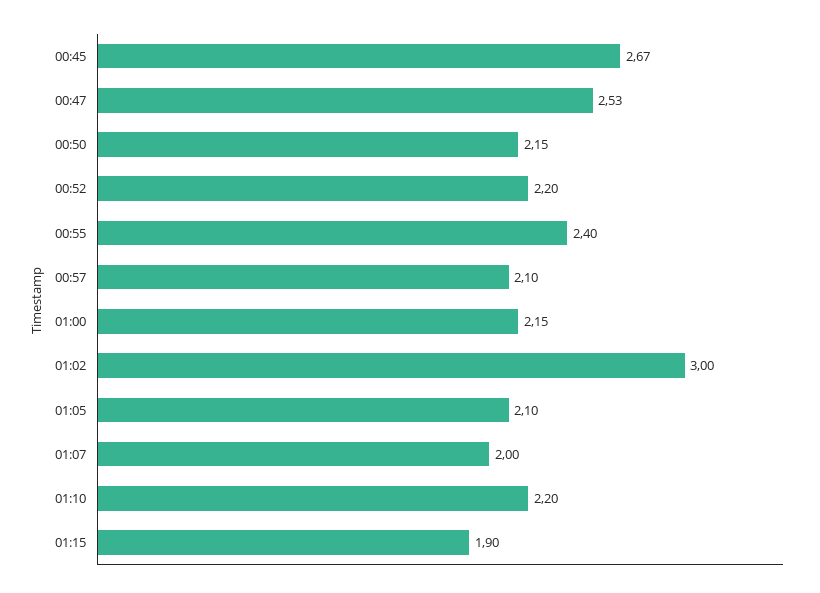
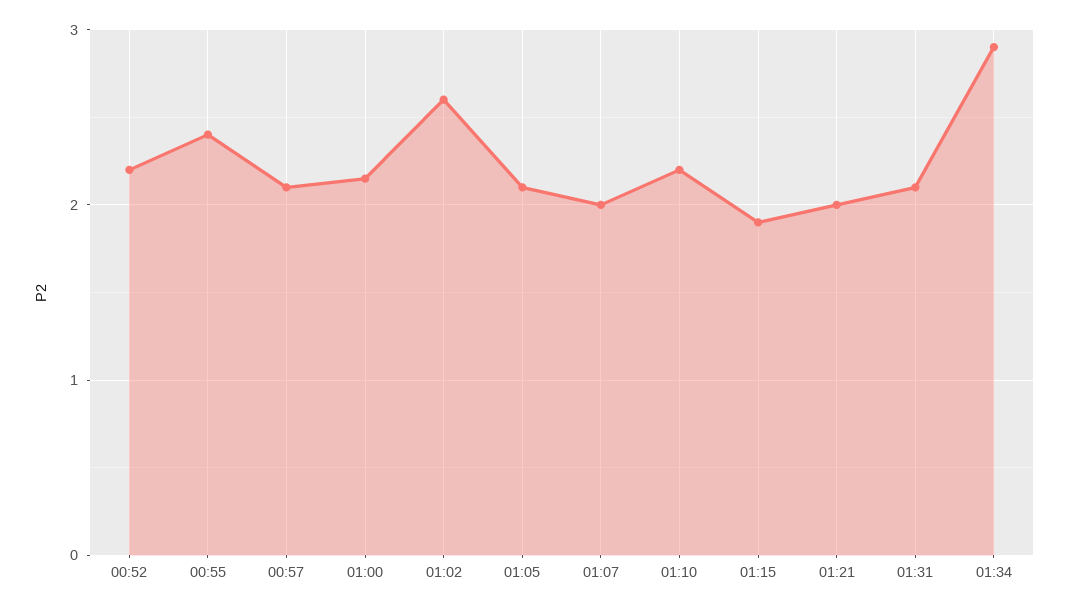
00:45: 2.67 -> none
00:47: 2.53 -> none
00:50: 2.15 -> none
01:02: 3 -> 2.6
01:21: none -> 2
01:31: none -> 2.1
01:34: none -> 2.9

